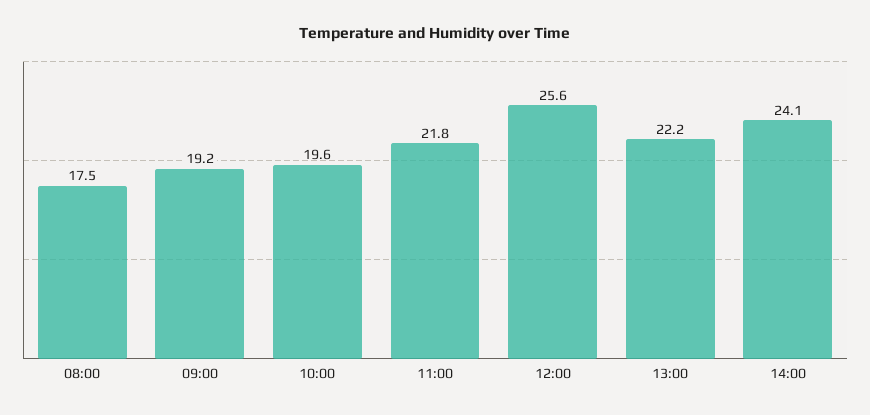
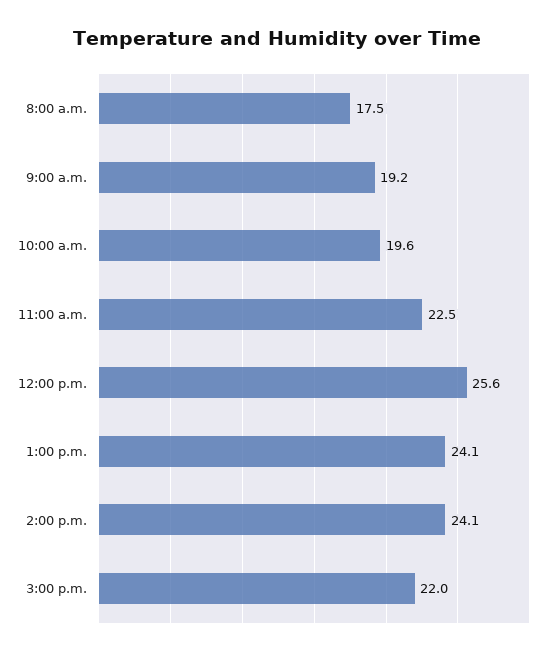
11:00: 21.8 -> 22.5
13:00: 22.2 -> 24.1
3:00 p.m.: none -> 22

